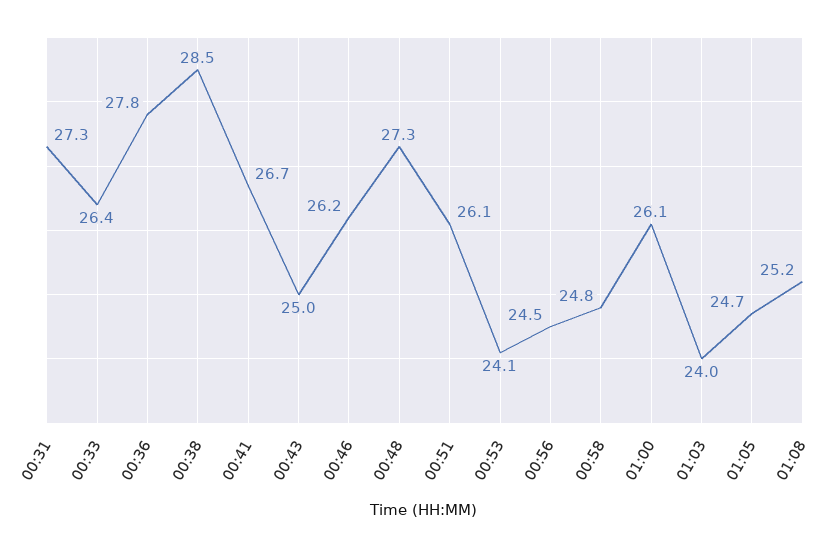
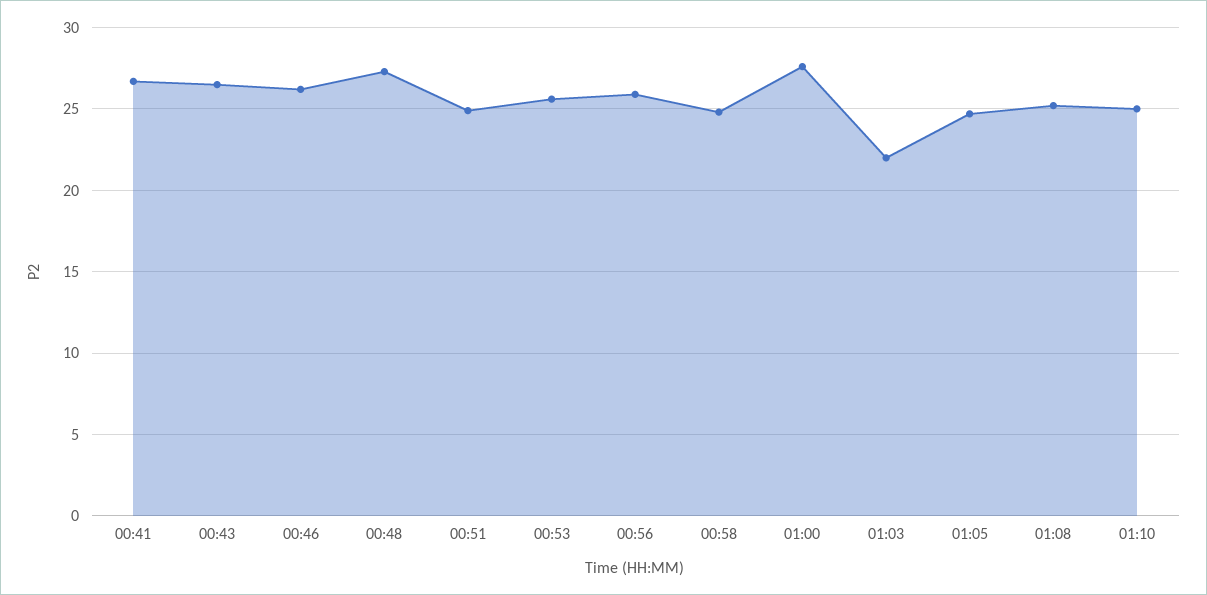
00:31: 27.3 -> none
00:33: 26.4 -> none
00:36: 27.8 -> none
00:38: 28.5 -> none
00:43: 25 -> 26.5
00:51: 26.1 -> 25
00:53: 24.1 -> 25.5
00:56: 24.5 -> 26
01:00: 26.1 -> 27.5
01:03: 24 -> 22
01:10: none -> 25

